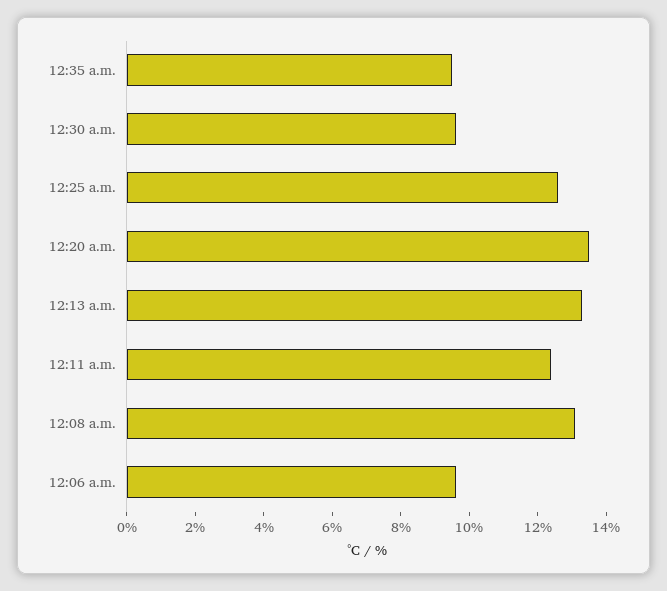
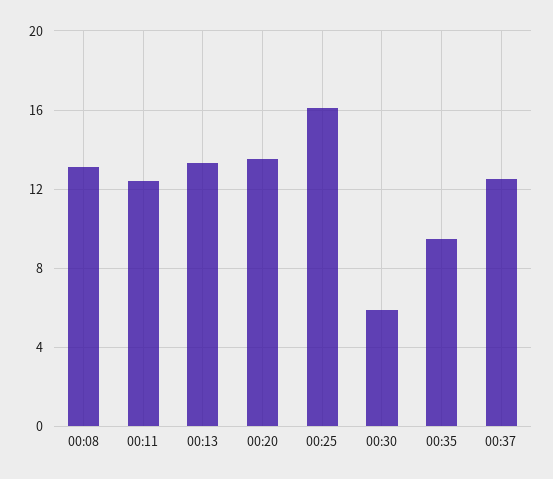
12:30 a.m.: 9.5 -> 6
12:25 a.m.: 12.5 -> 16
12:06 a.m.: 9.5 -> none
00:37: none -> 12.5

